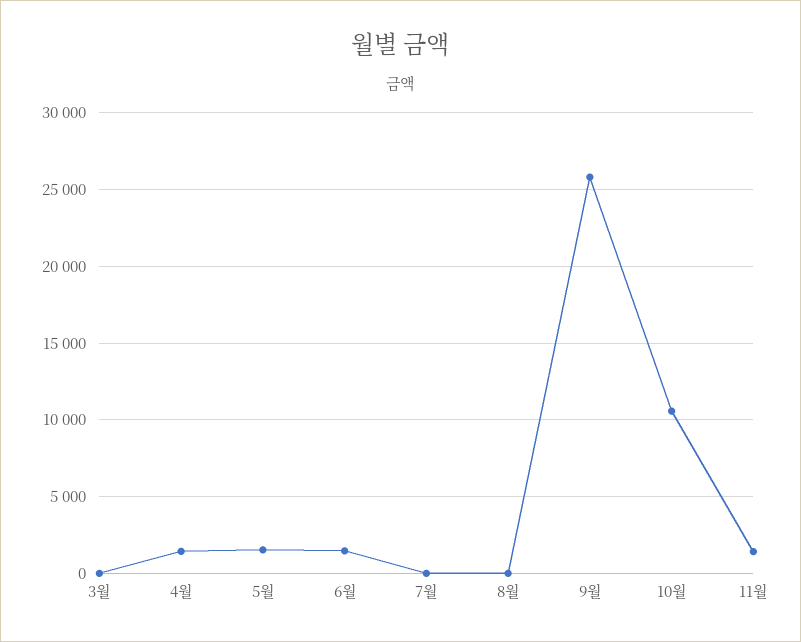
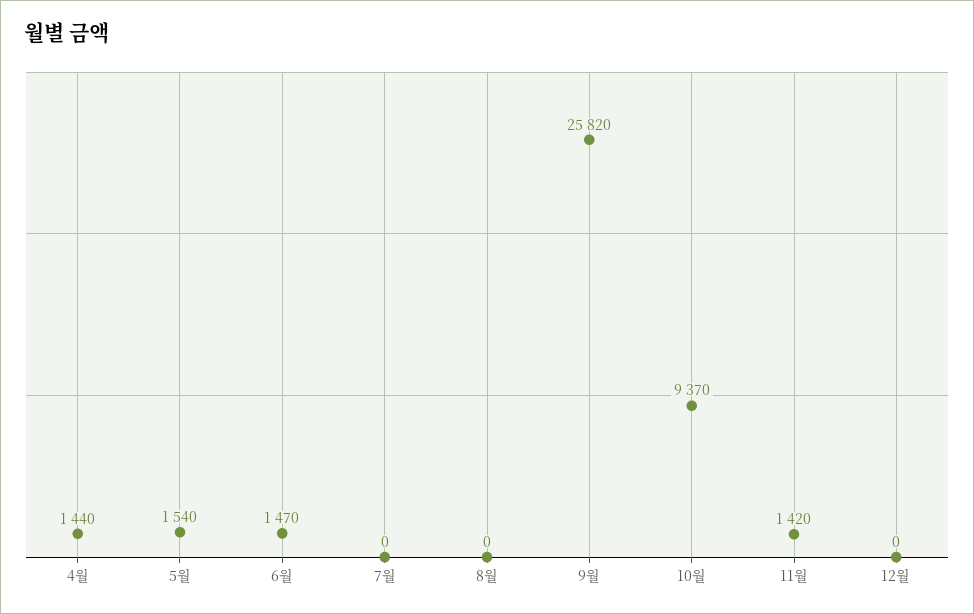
3월: 0 -> none
10월: 10500 -> 9370
12월: none -> 0

